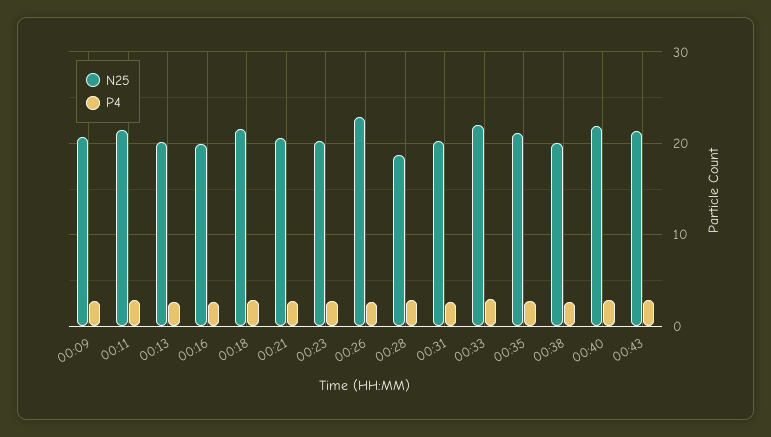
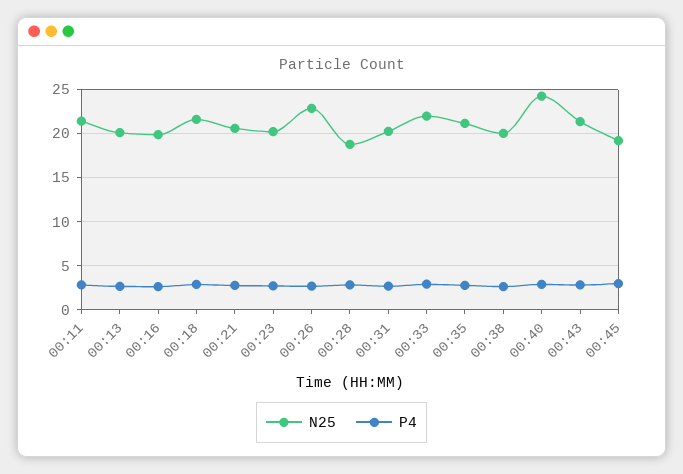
N25, 00:09: 21 -> none
P4, 00:09: 3 -> none
N25, 00:40: 22 -> 24
N25, 00:45: none -> 19
P4, 00:45: none -> 3

